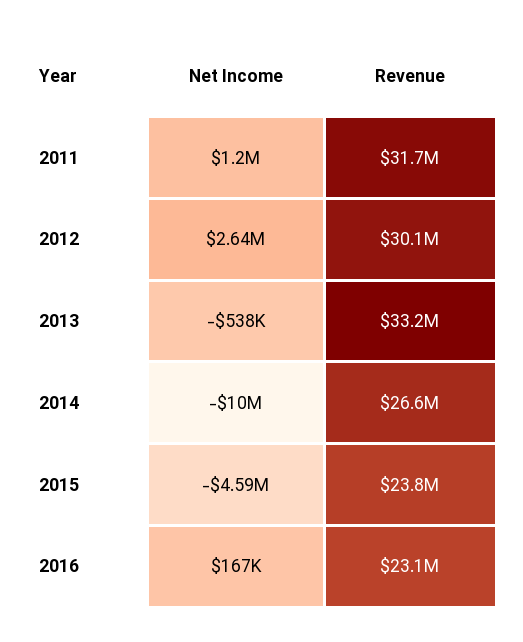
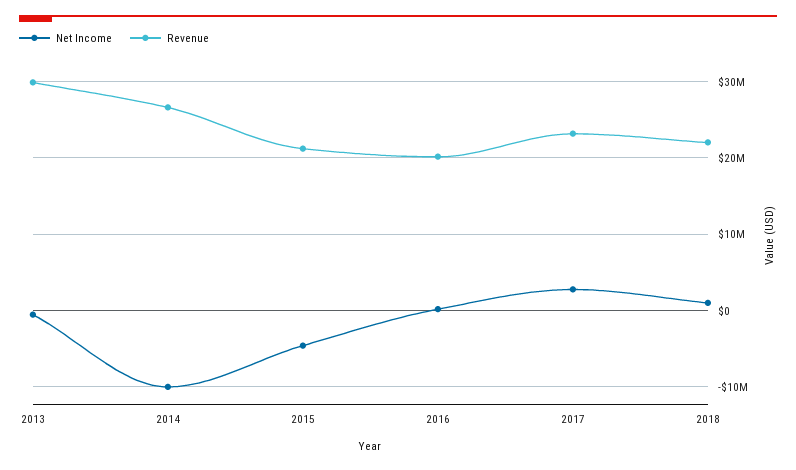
Net Income, 2011: 1200000 -> none
Revenue, 2011: 31700000 -> none
Net Income, 2012: 2640000 -> none
Revenue, 2012: 30100000 -> none
Revenue, 2013: 33200000 -> 30000000
Revenue, 2015: 23800000 -> 21000000
Revenue, 2016: 23100000 -> 20000000
Net Income, 2017: none -> 3000000
Revenue, 2017: none -> 23000000
Net Income, 2018: none -> 1000000
Revenue, 2018: none -> 22000000

